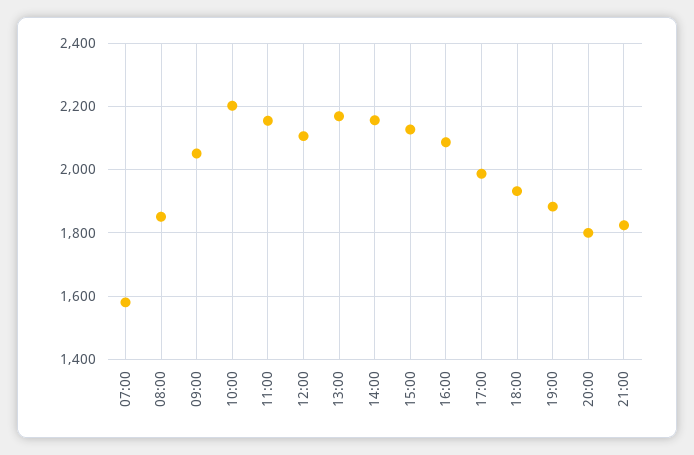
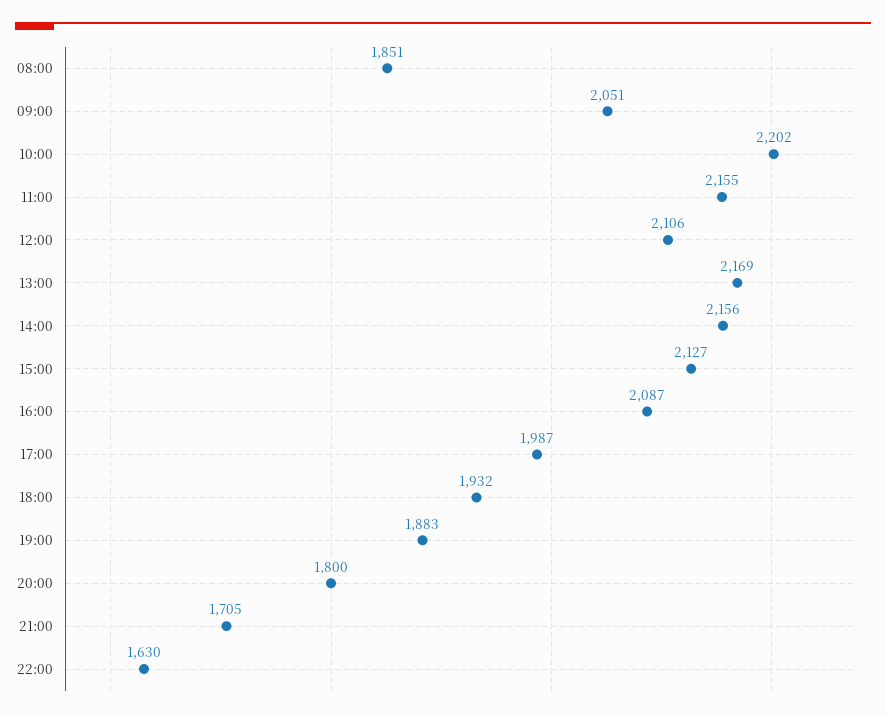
07:00: 1580 -> none
21:00: 1820 -> 1705
22:00: none -> 1630

